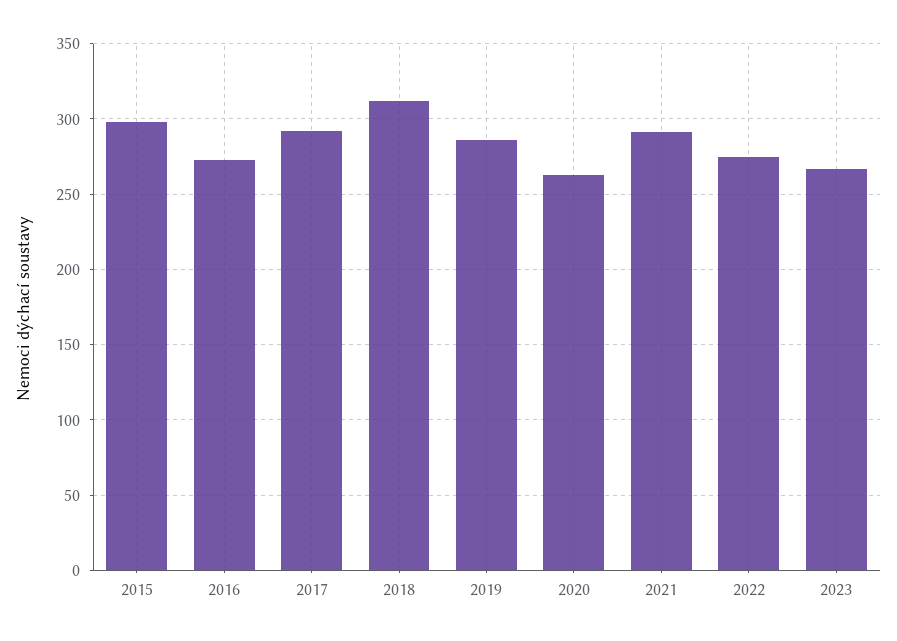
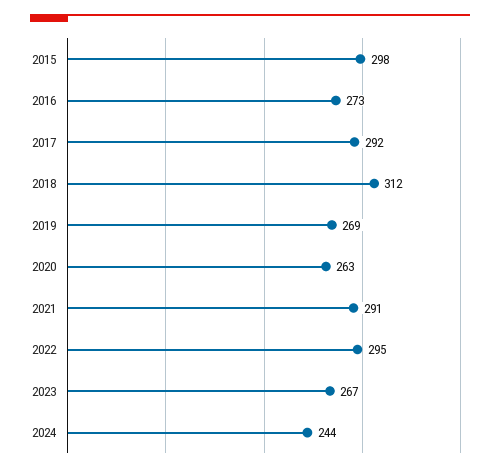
2019: 285 -> 269
2022: 275 -> 295
2024: none -> 244

